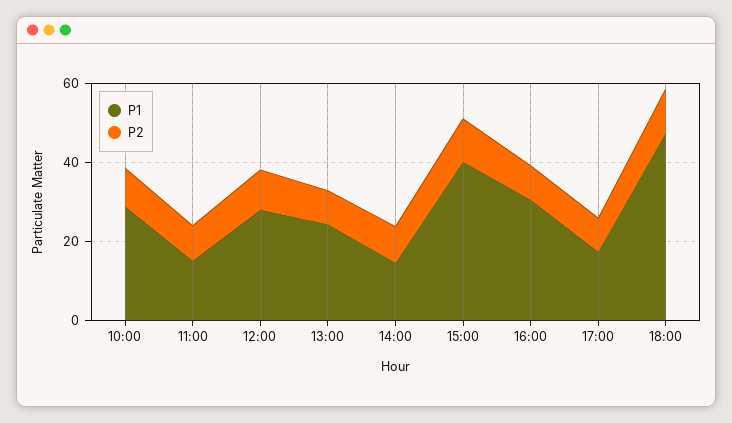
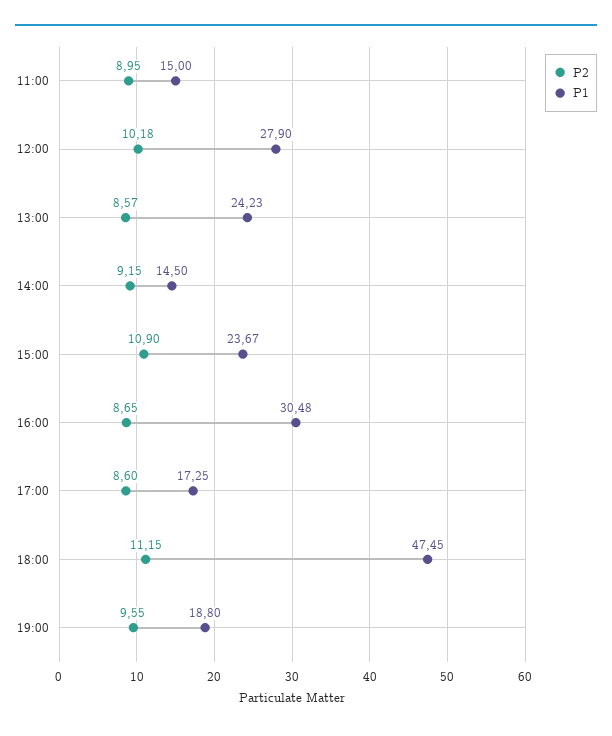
P1, 10:00: 30 -> none
P2, 10:00: 10 -> none
P1, 15:00: 40 -> 23.67
P2, 19:00: none -> 9.55
P1, 19:00: none -> 18.8

